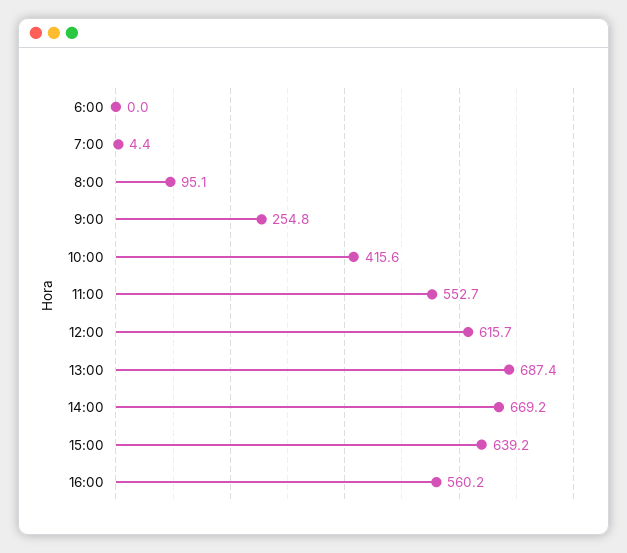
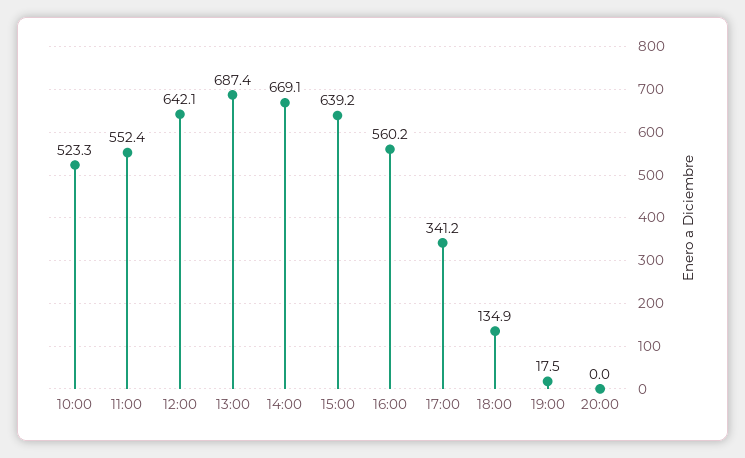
6:00: 0 -> none
7:00: 4.4 -> none
8:00: 95.1 -> none
9:00: 254.8 -> none
10:00: 415.6 -> 523.3
11:00: 552.7 -> 552.4
12:00: 615.7 -> 642.1
14:00: 669.2 -> 669.1
17:00: none -> 341.2
18:00: none -> 134.9
19:00: none -> 17.5
20:00: none -> 0

